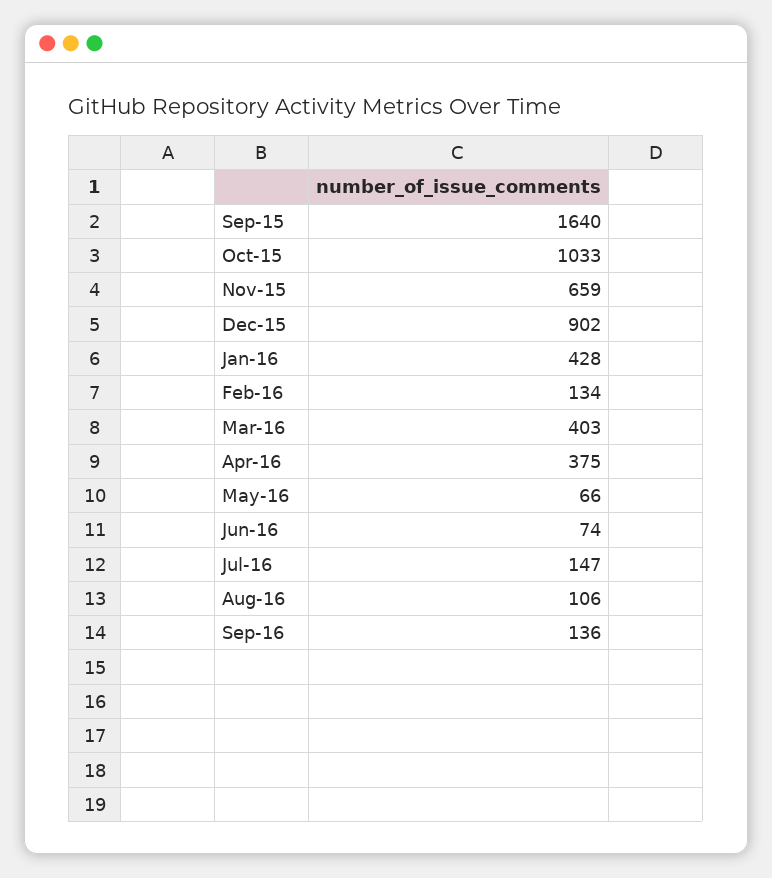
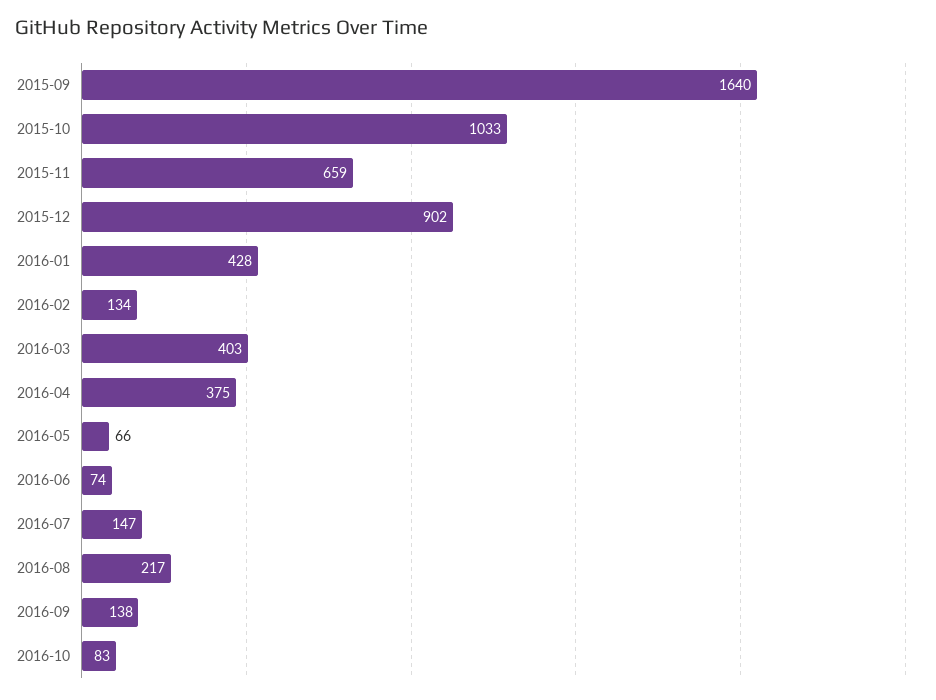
Aug-16: 106 -> 217
Sep-16: 136 -> 138
2016-10: none -> 83

